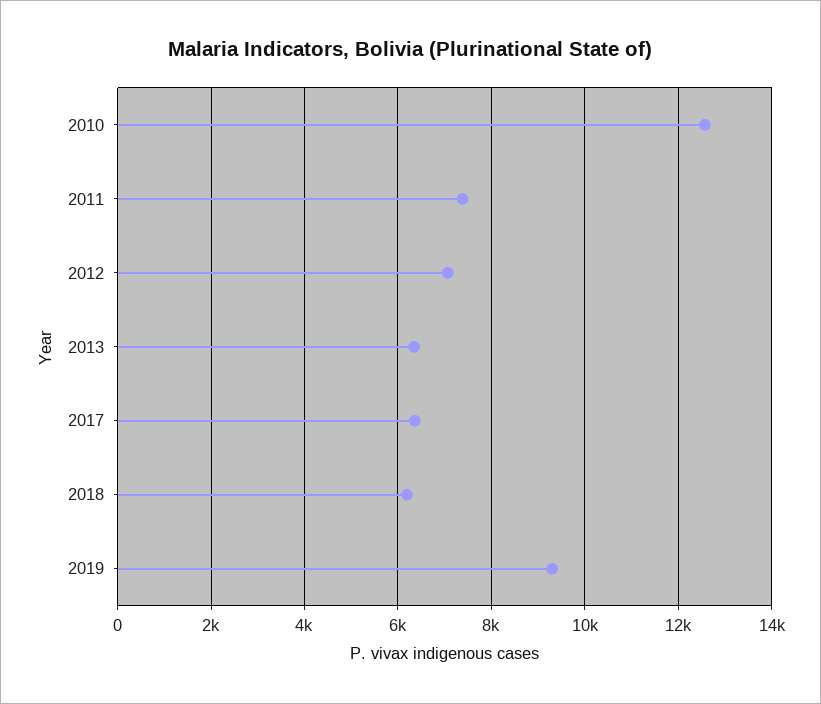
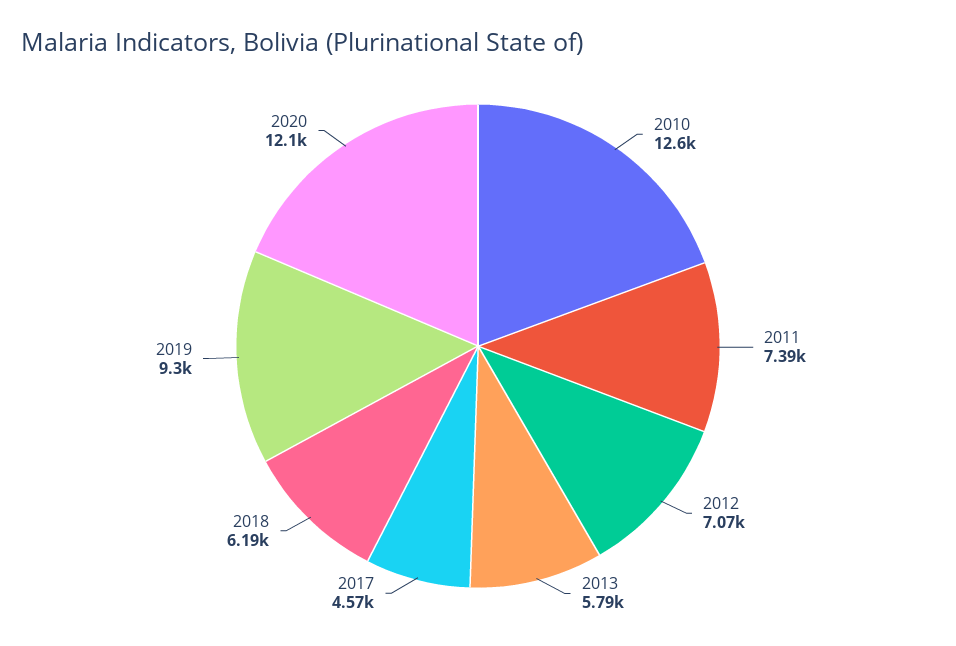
2013: 6400 -> 5790
2017: 6400 -> 4570
2020: none -> 12100

